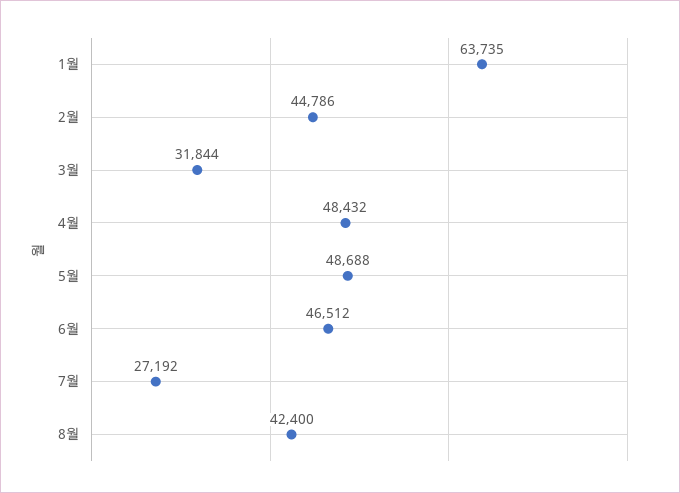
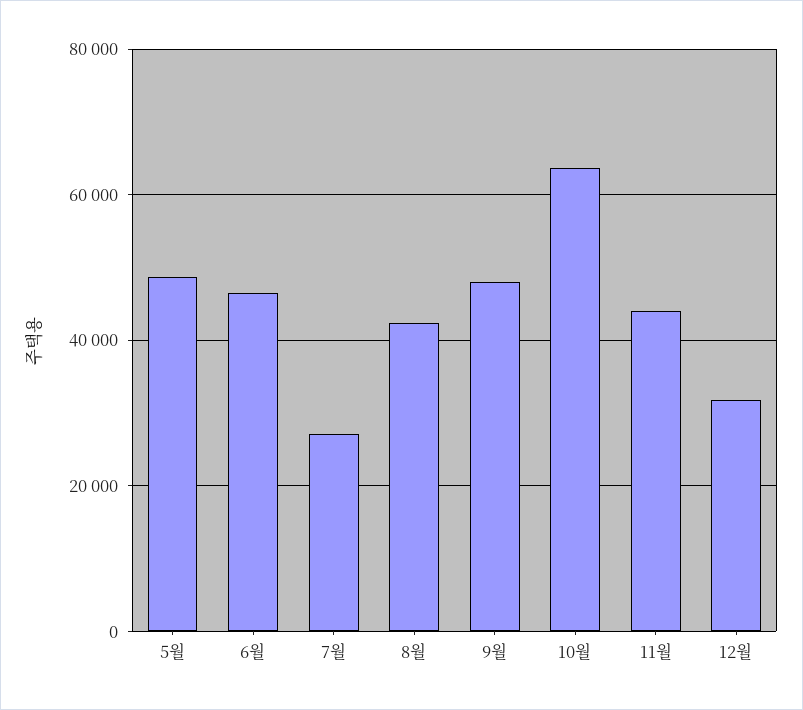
1월: 63735 -> none
2월: 44786 -> none
3월: 31844 -> none
4월: 48432 -> none
9월: none -> 48000
10월: none -> 64000
11월: none -> 44000
12월: none -> 32000

